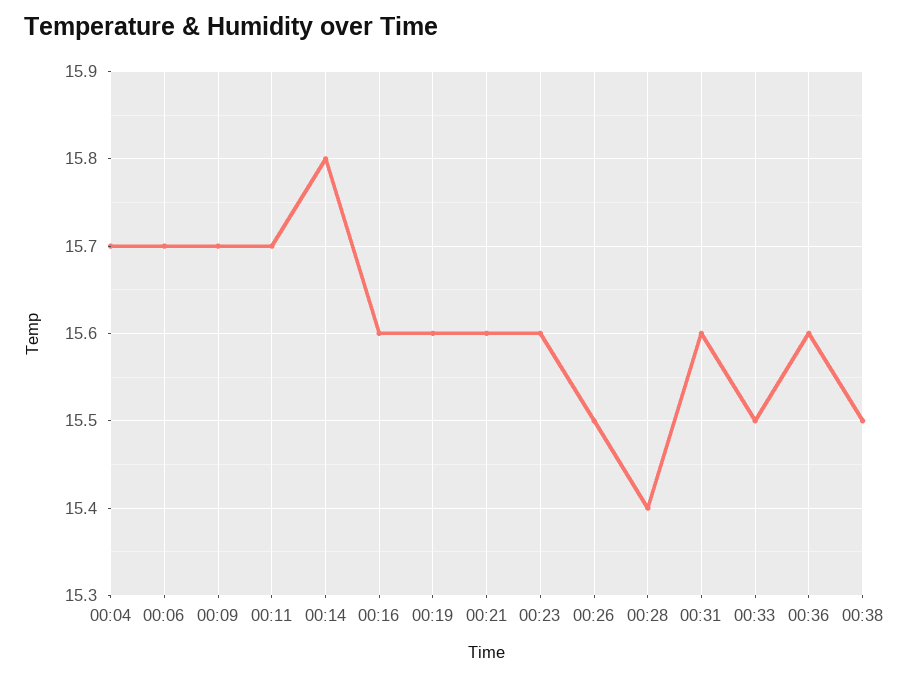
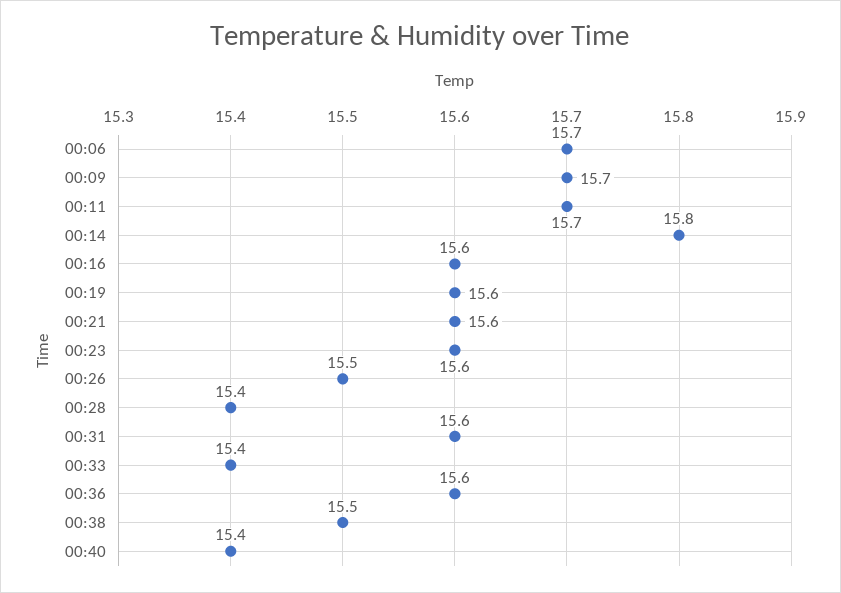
00:04: 15.7 -> none
00:33: 15.5 -> 15.4
00:40: none -> 15.4

